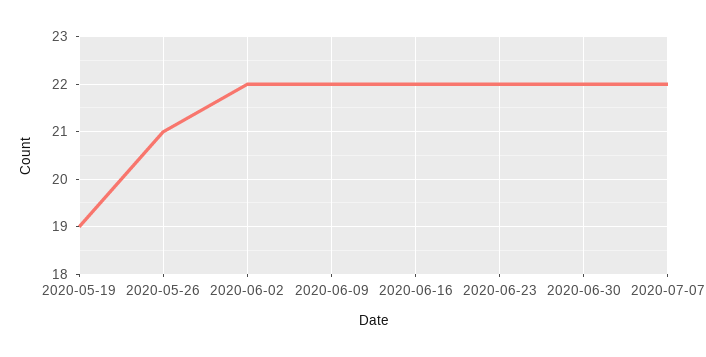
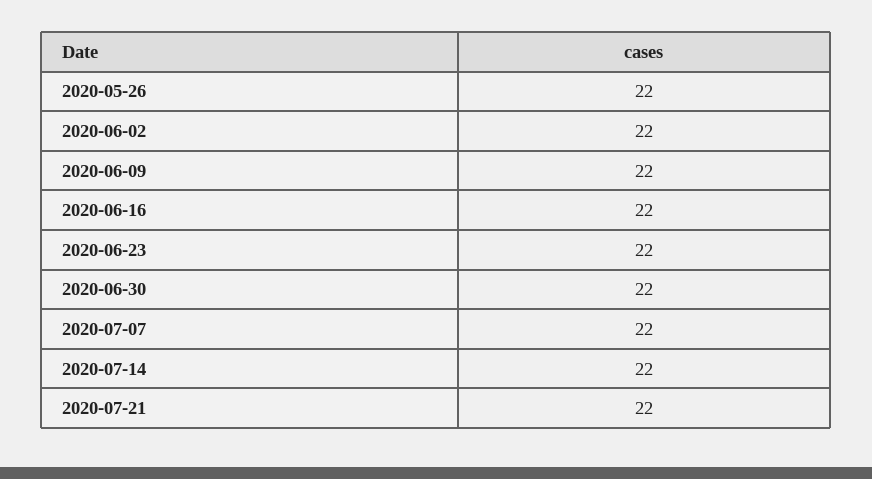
2020-05-19: 19 -> none
2020-05-26: 21 -> 22
2020-07-14: none -> 22
2020-07-21: none -> 22

